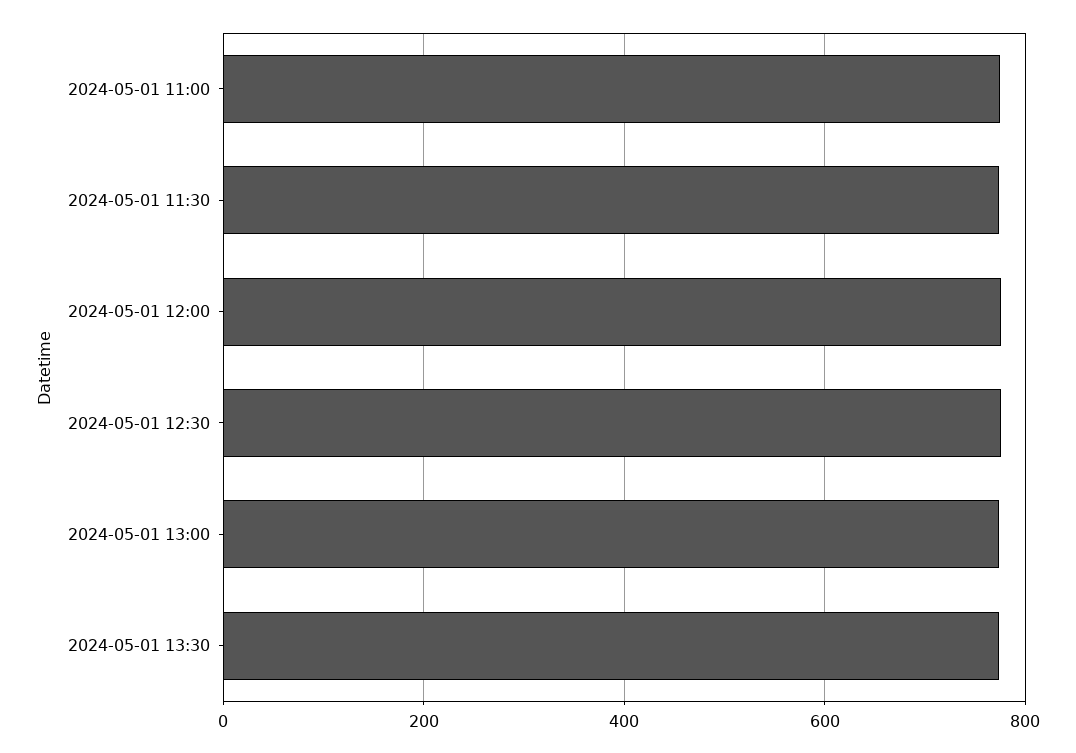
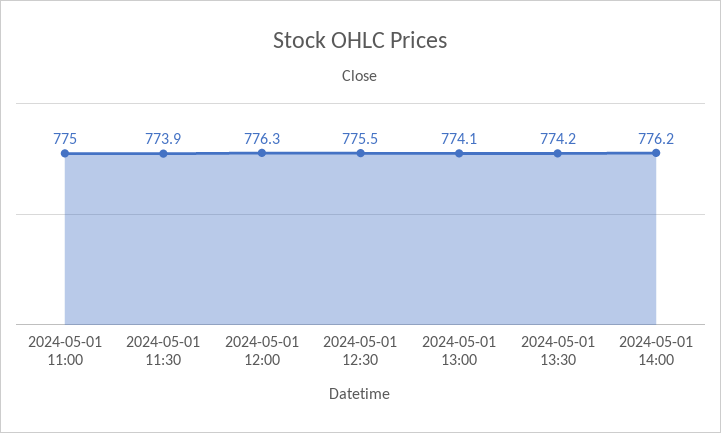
2024-05-01 14:00: none -> 776.2

